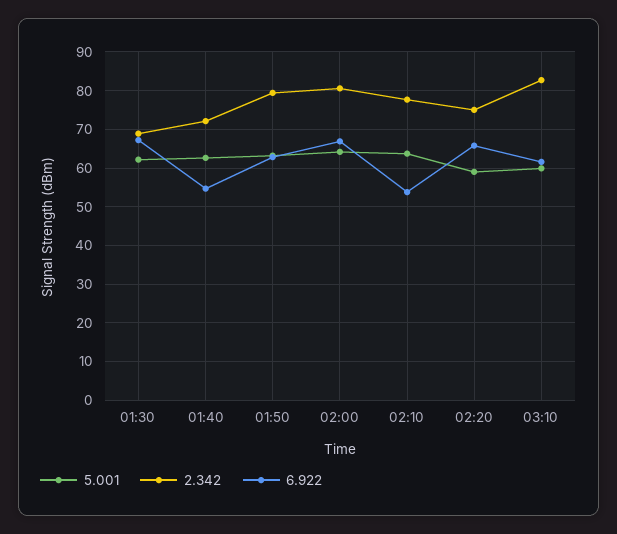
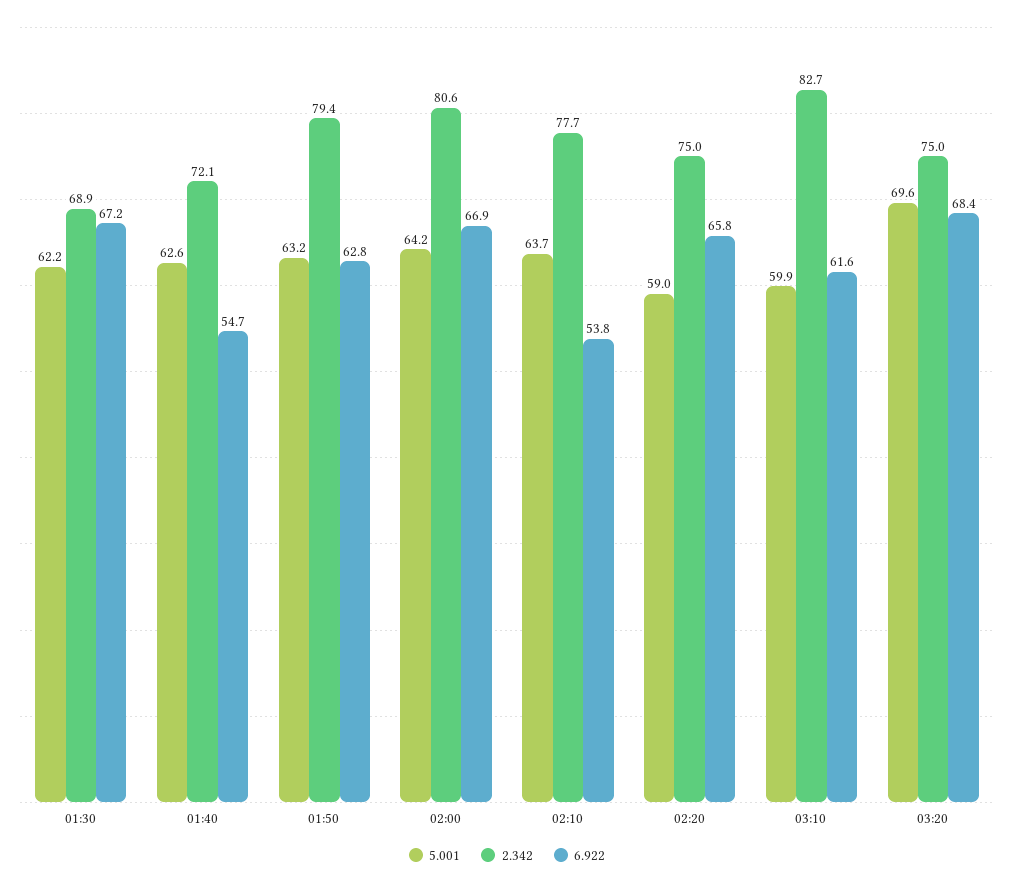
5.001, 03:20: none -> 69.6
2.342, 03:20: none -> 75
6.922, 03:20: none -> 68.4

